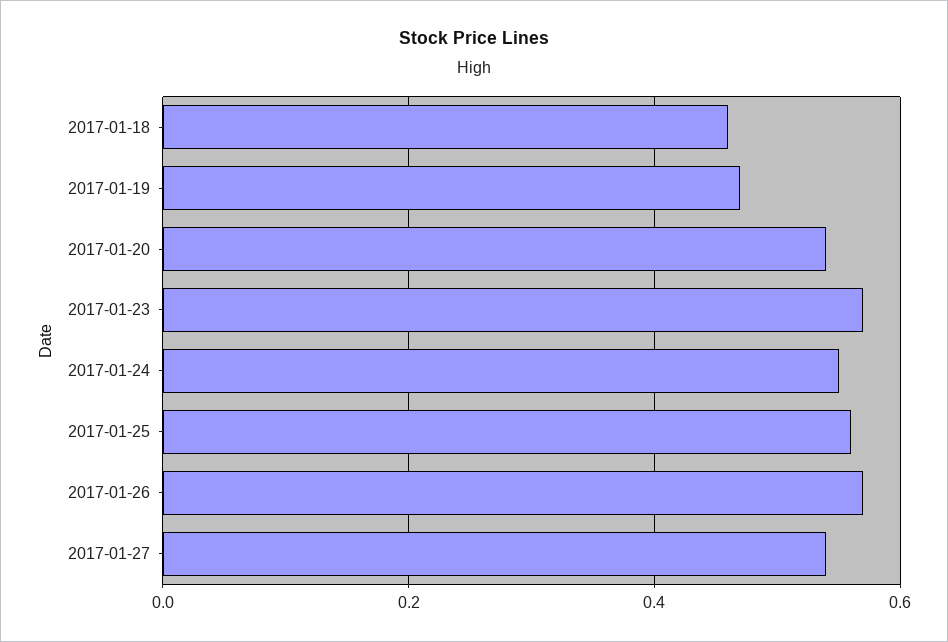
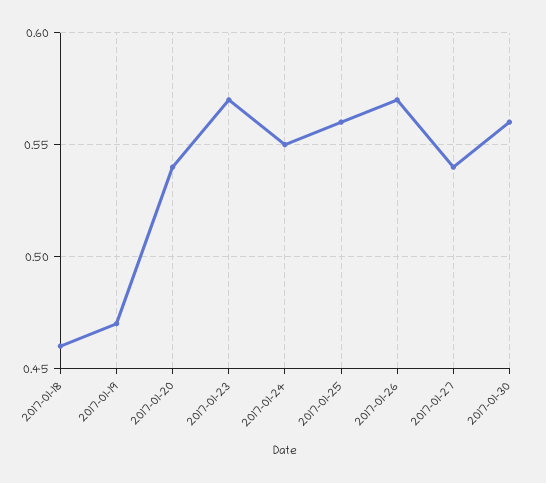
2017-01-30: none -> 0.56

